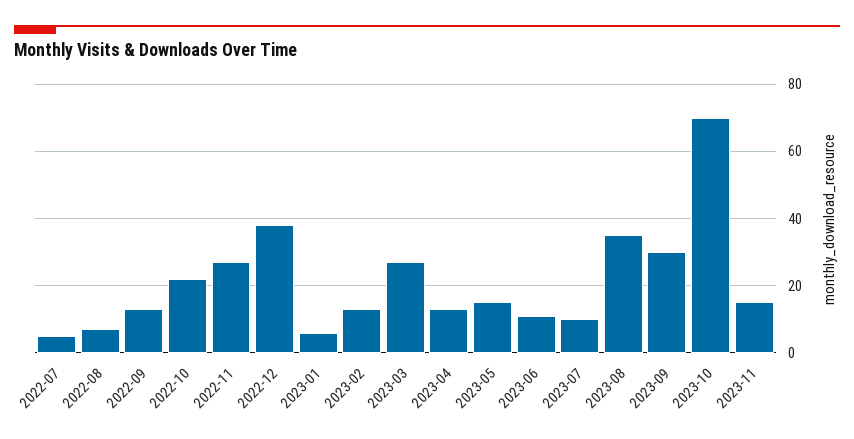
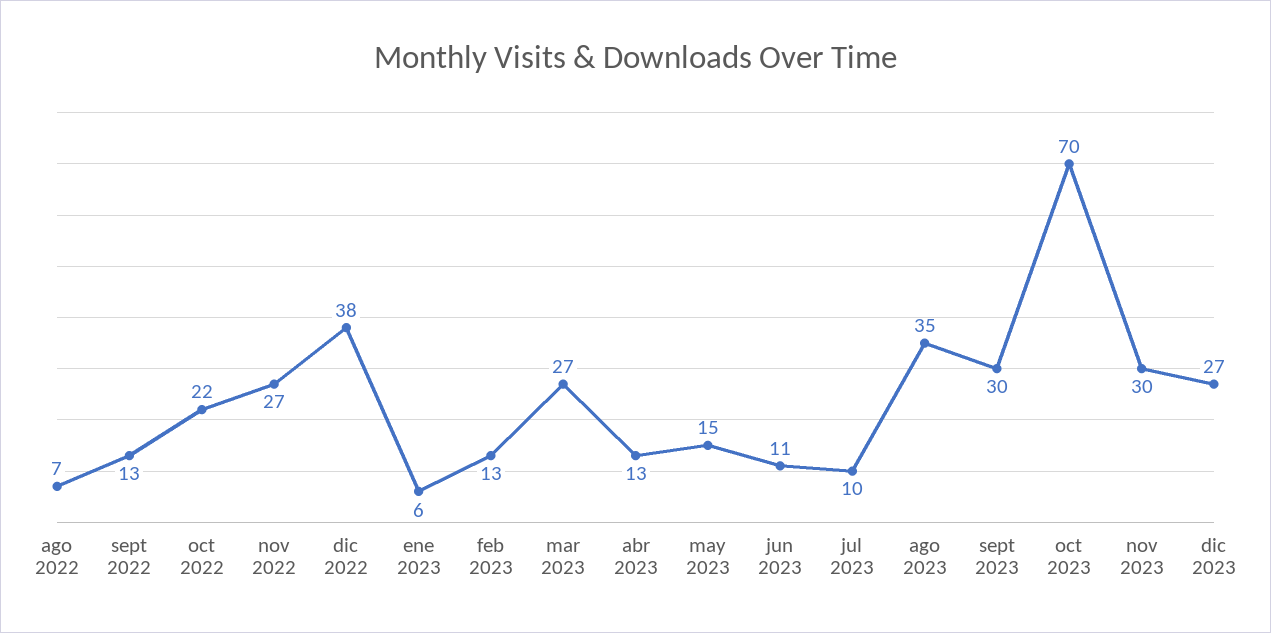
2022-07: 5 -> none
2023-11: 15 -> 30
dic 2023: none -> 27

